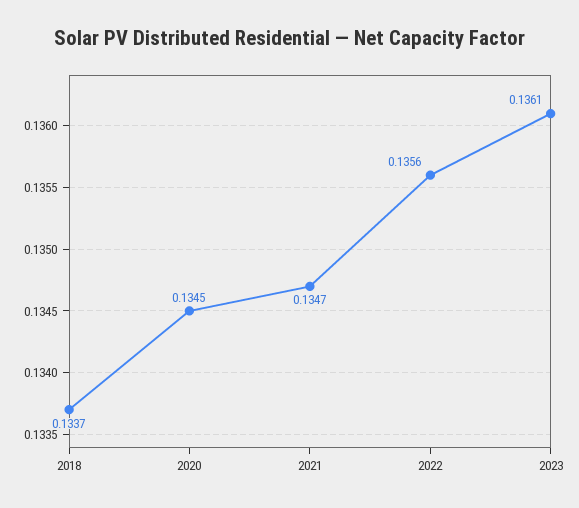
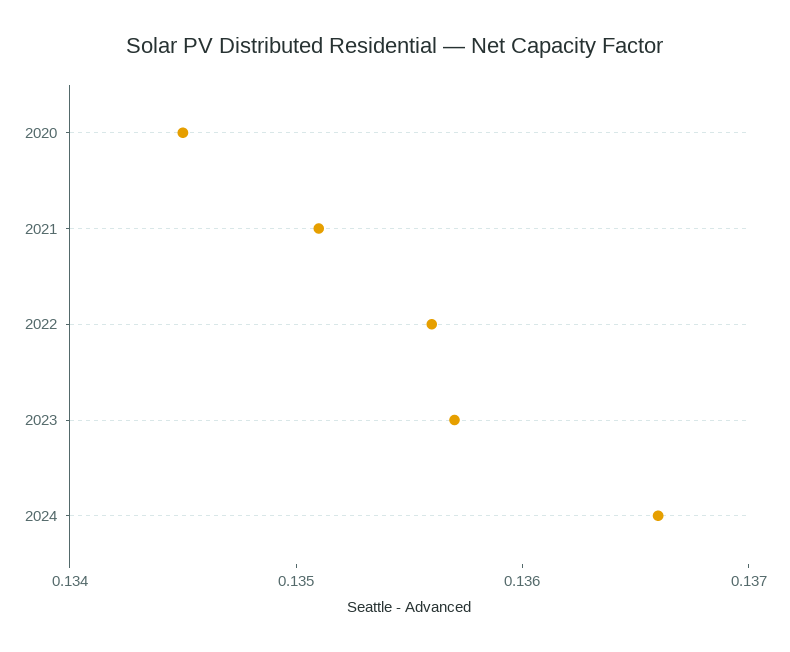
2018: 0.1337 -> none
2021: 0.1347 -> 0.1351
2023: 0.1361 -> 0.1357
2024: none -> 0.1366

